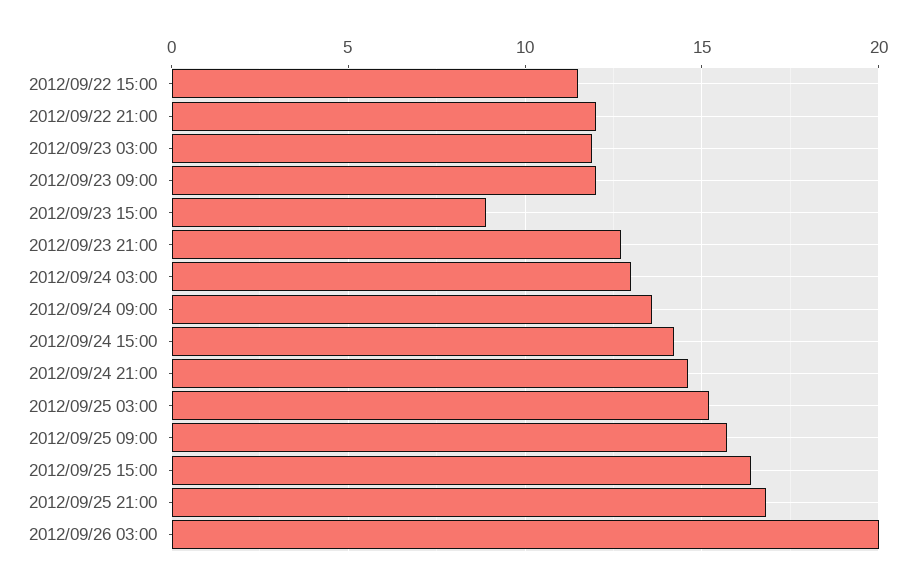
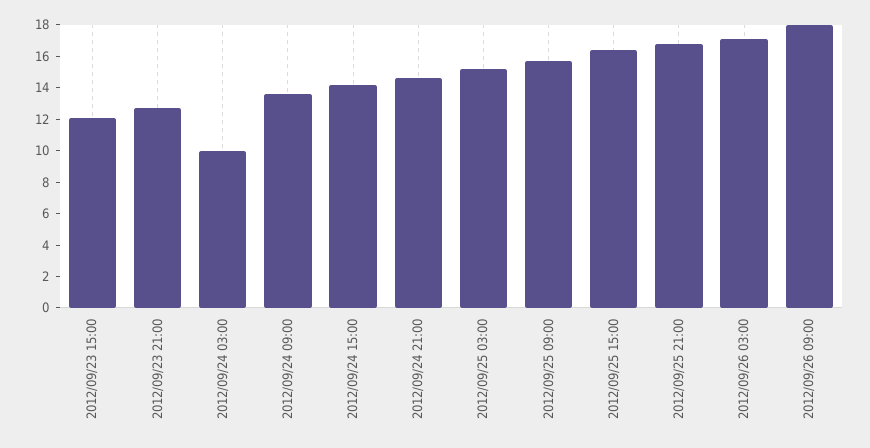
2012/09/22 15:00: 11.5 -> none
2012/09/22 21:00: 12 -> none
2012/09/23 03:00: 12 -> none
2012/09/23 09:00: 12 -> none
2012/09/23 15:00: 9 -> 12
2012/09/24 03:00: 13 -> 10
2012/09/26 03:00: 20 -> 17
2012/09/26 09:00: none -> 18

